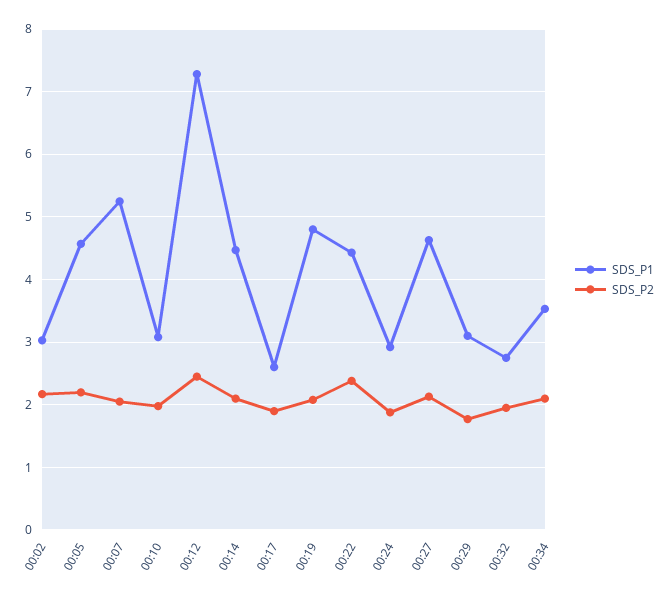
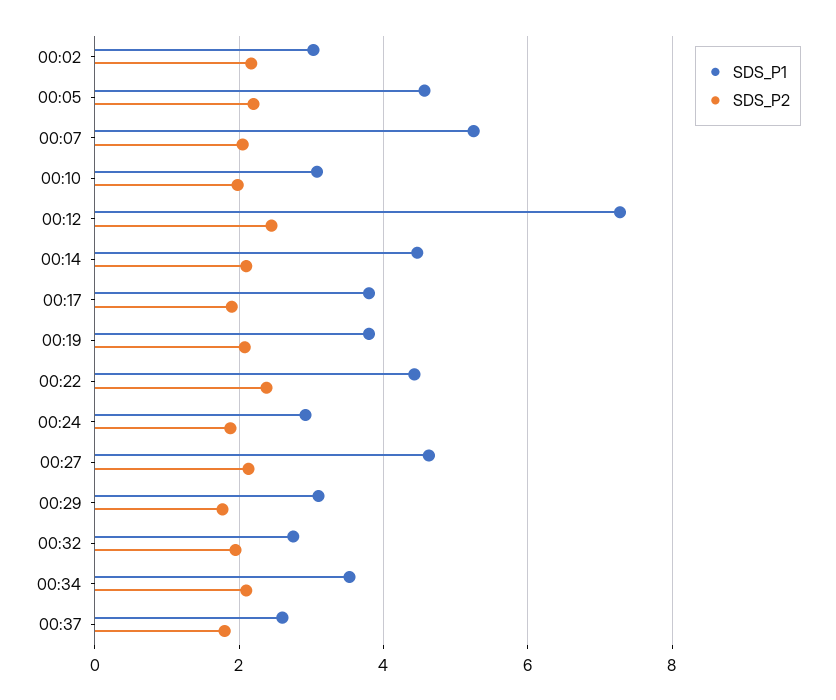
SDS_P1, 00:17: 2.6 -> 3.8
SDS_P1, 00:19: 4.8 -> 3.8
SDS_P1, 00:37: none -> 2.6
SDS_P2, 00:37: none -> 1.8

